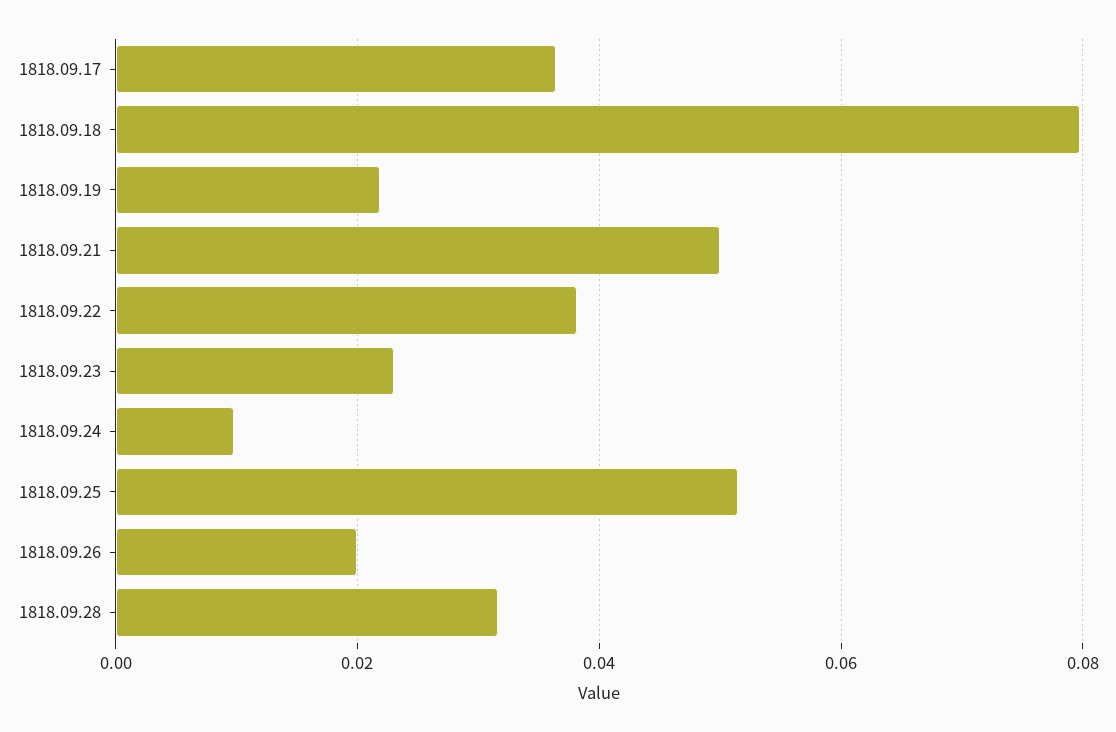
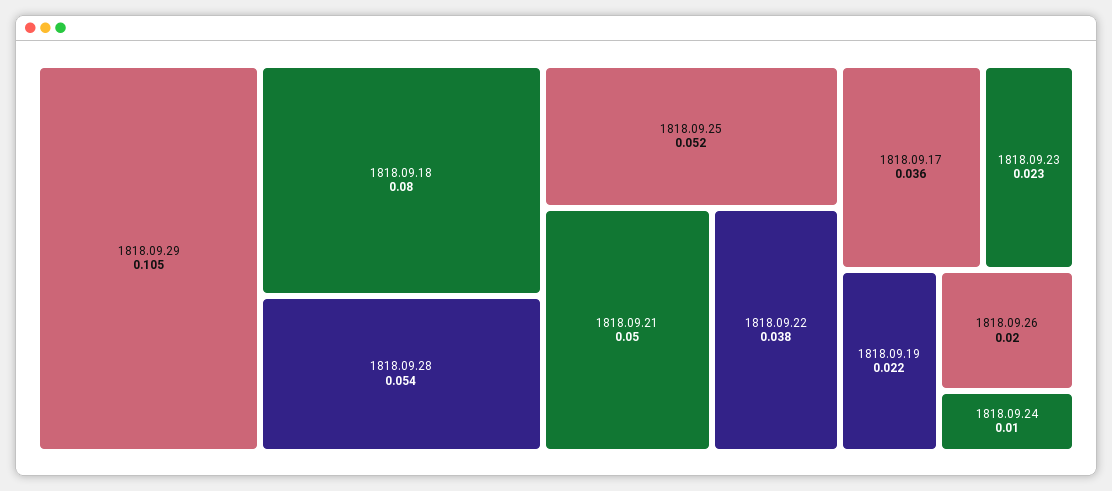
1818.09.28: 0.032 -> 0.054
1818.09.29: none -> 0.105

